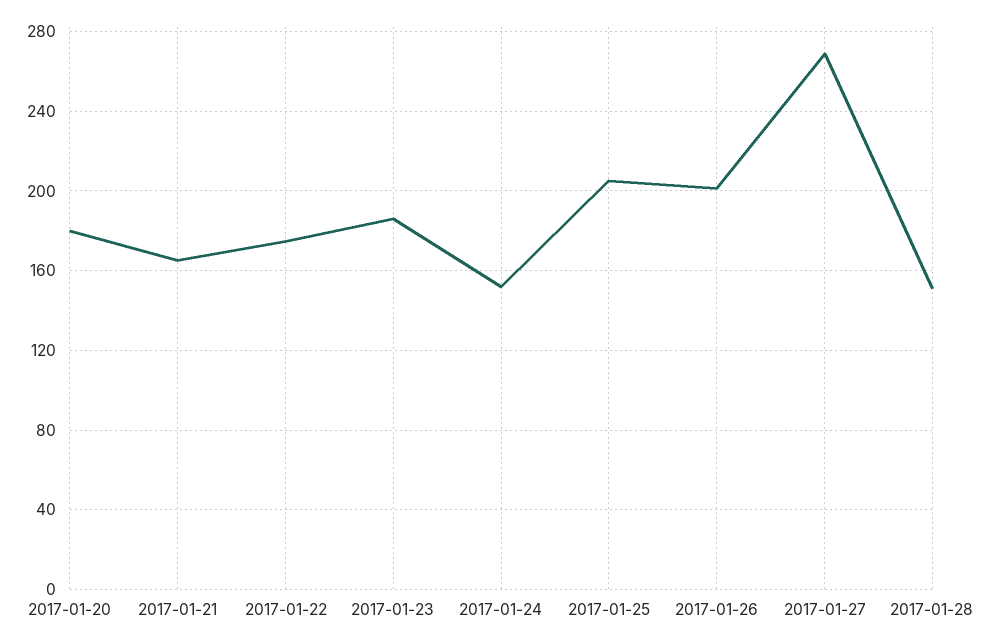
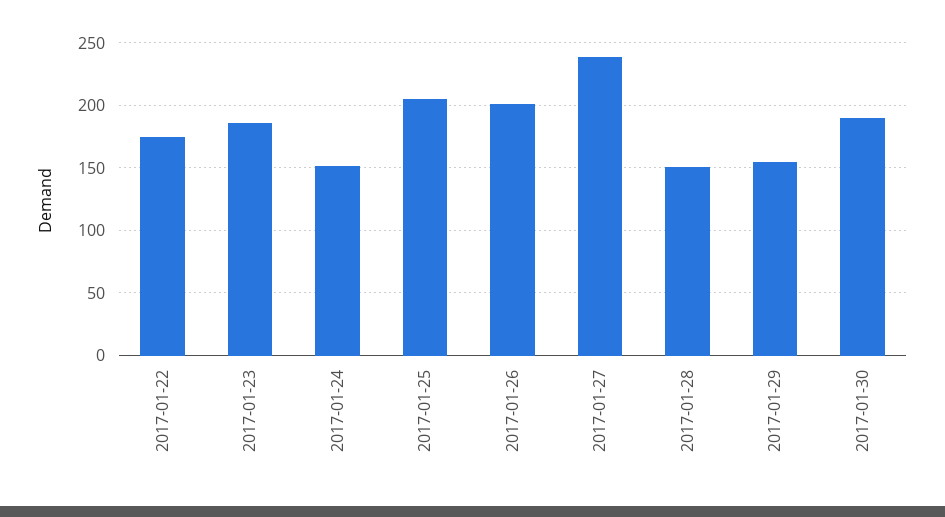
2017-01-20: 180 -> none
2017-01-21: 165 -> none
2017-01-27: 270 -> 240
2017-01-29: none -> 155
2017-01-30: none -> 190

